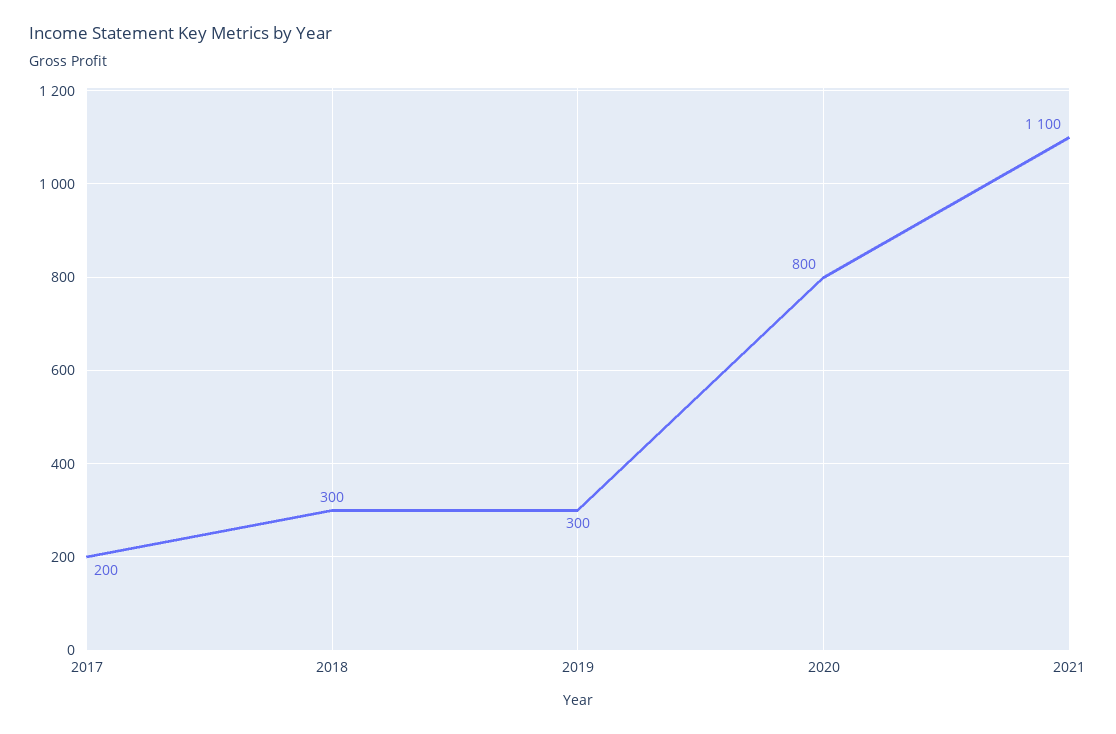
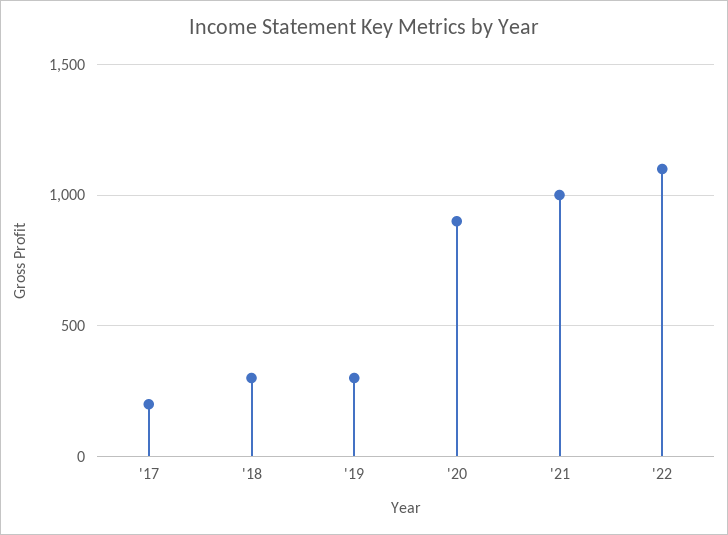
2020: 800 -> 900
2021: 1100 -> 1000
'22: none -> 1100

